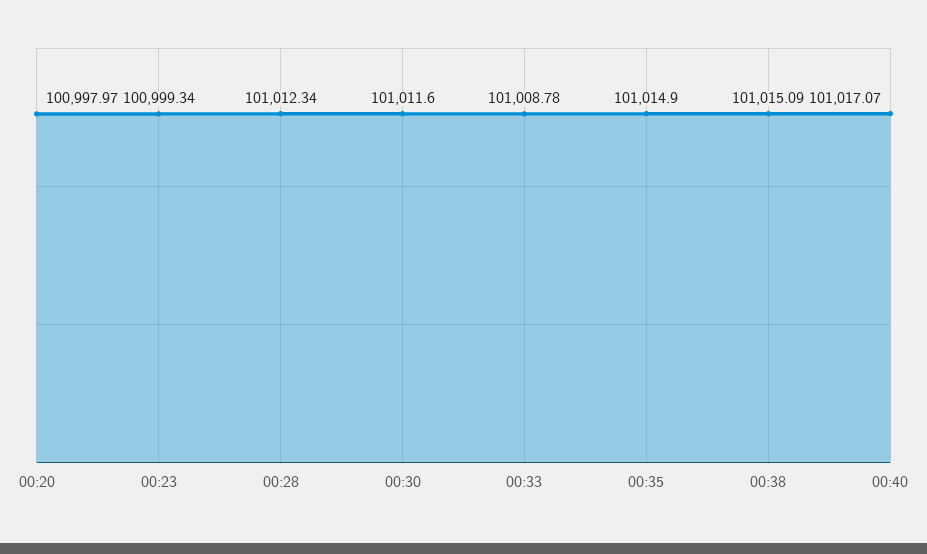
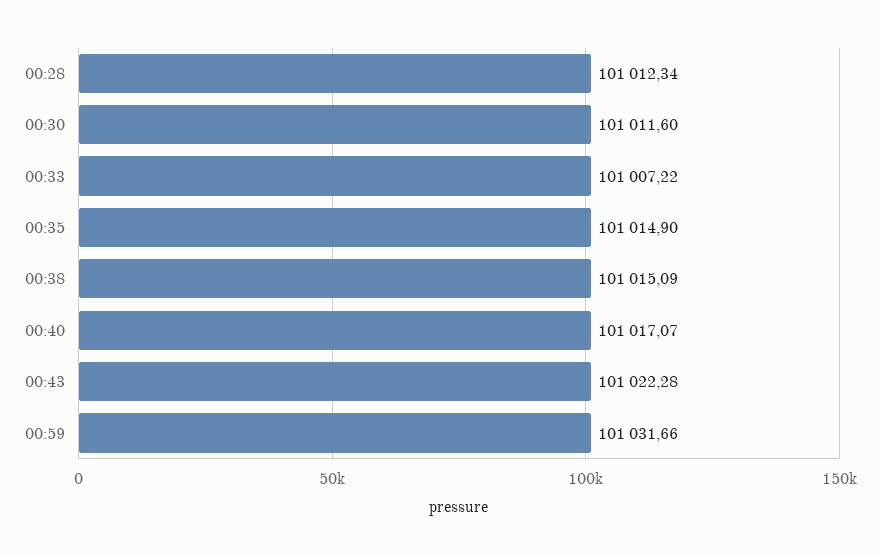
00:20: 100997.97 -> none
00:23: 100999.34 -> none
00:33: 101008.78 -> 101007.22
00:43: none -> 101022.28
00:59: none -> 101031.66

